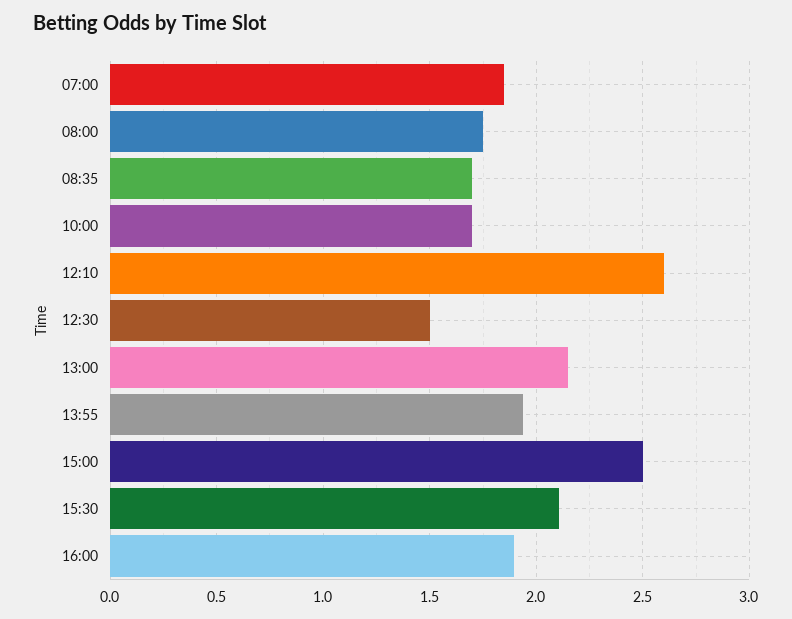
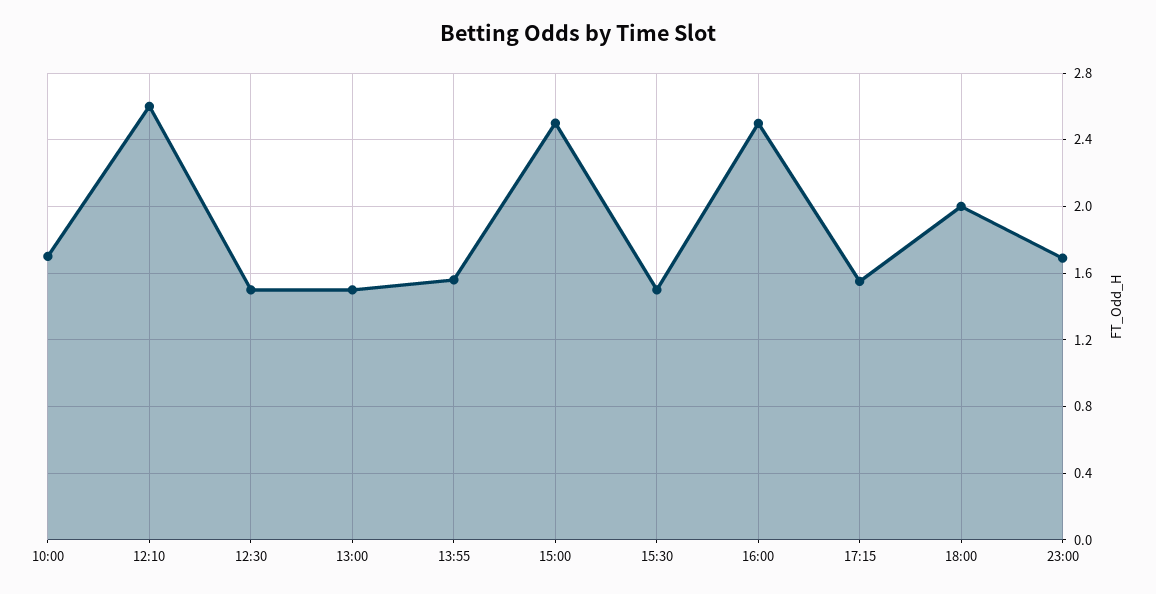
07:00: 1.85 -> none
08:00: 1.75 -> none
08:35: 1.7 -> none
13:00: 2.15 -> 1.5
13:55: 1.95 -> 1.55
15:30: 2.1 -> 1.5
16:00: 1.9 -> 2.5
17:15: none -> 1.55
18:00: none -> 2
23:00: none -> 1.7

